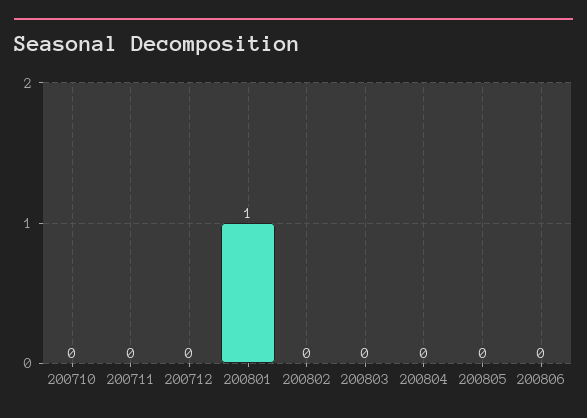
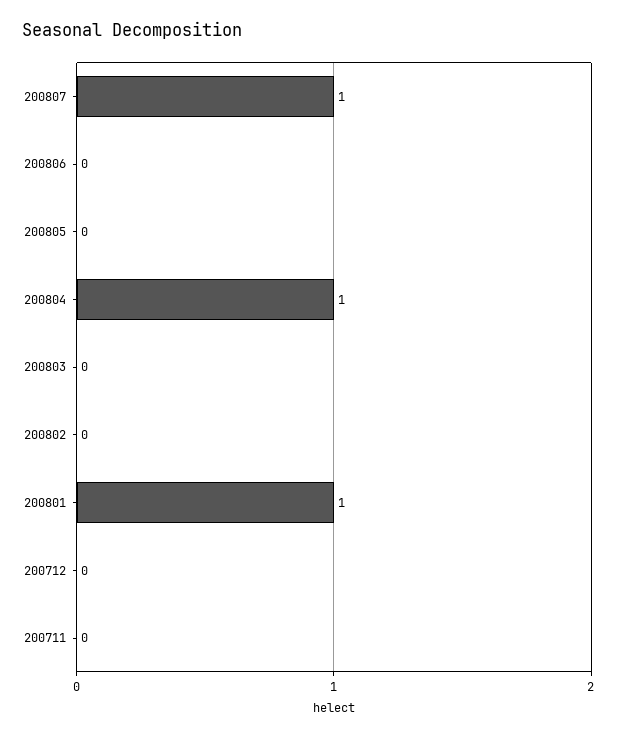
200710: 0 -> none
200804: 0 -> 1
200807: none -> 1

